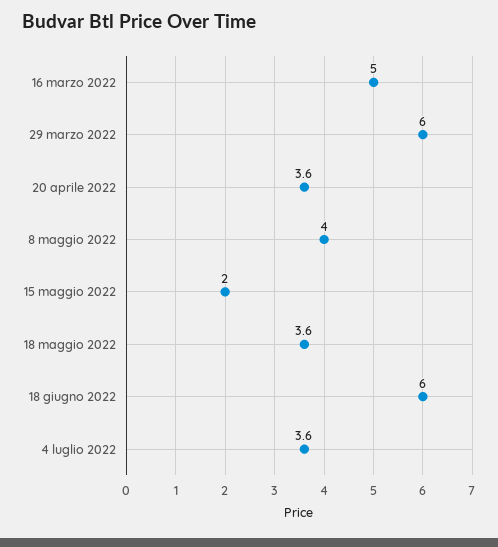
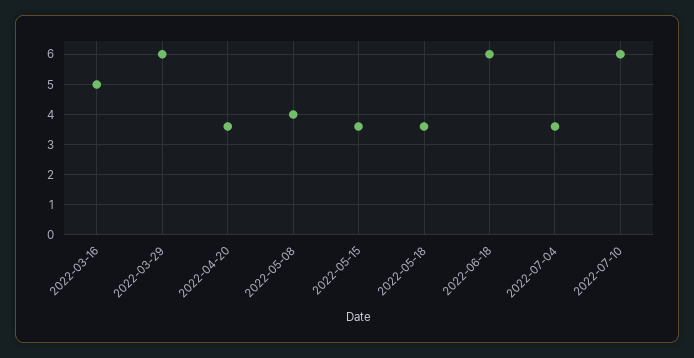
15 maggio 2022: 2 -> 3.5
2022-07-10: none -> 6

